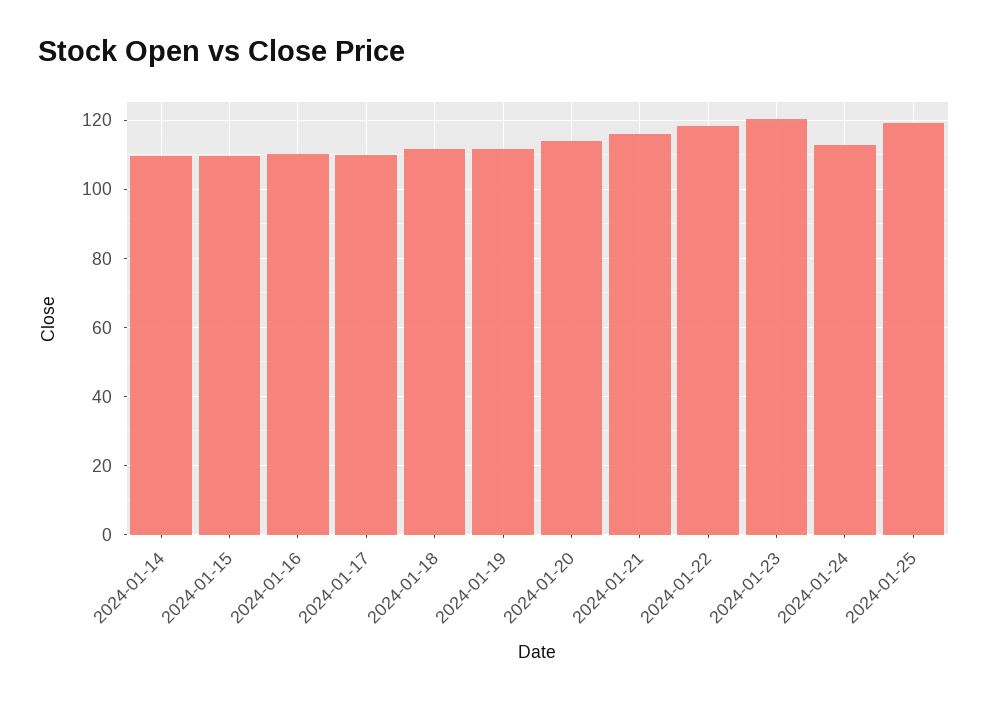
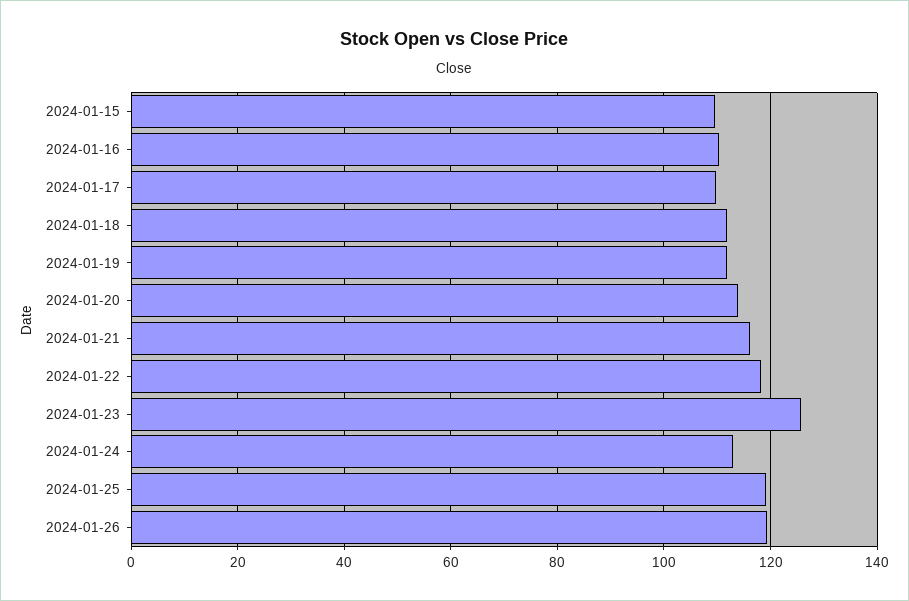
2024-01-14: 110 -> none
2024-01-23: 120 -> 126
2024-01-26: none -> 120

